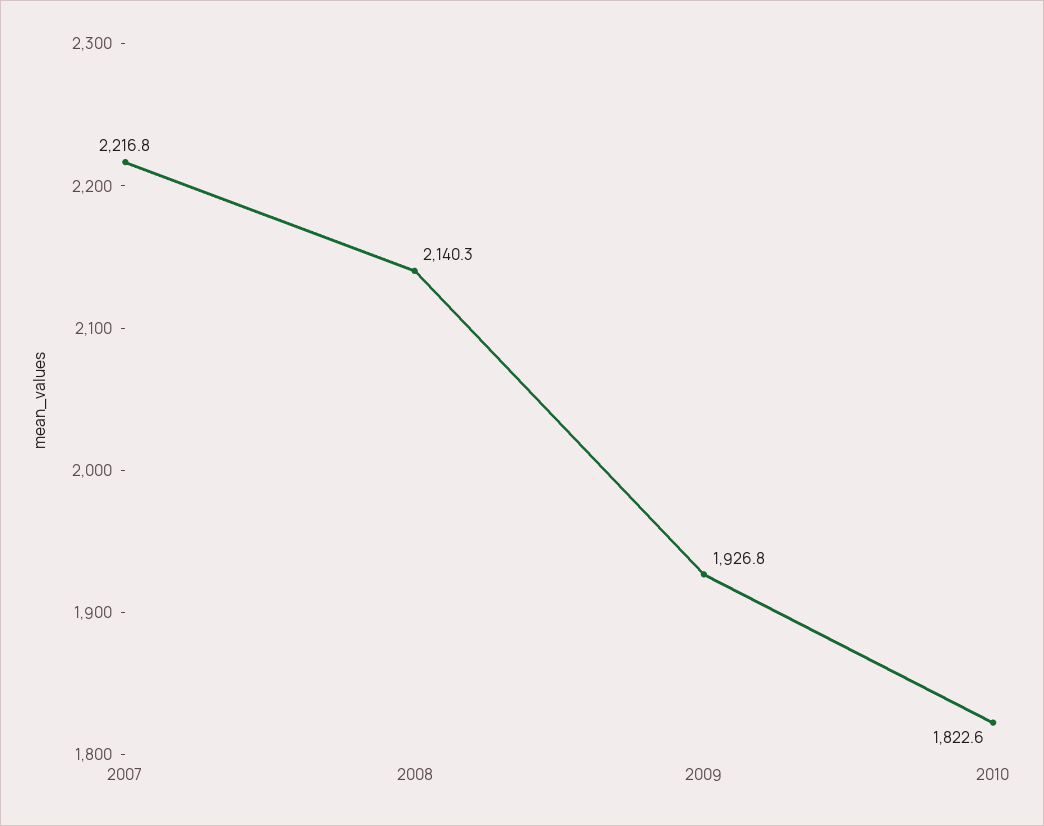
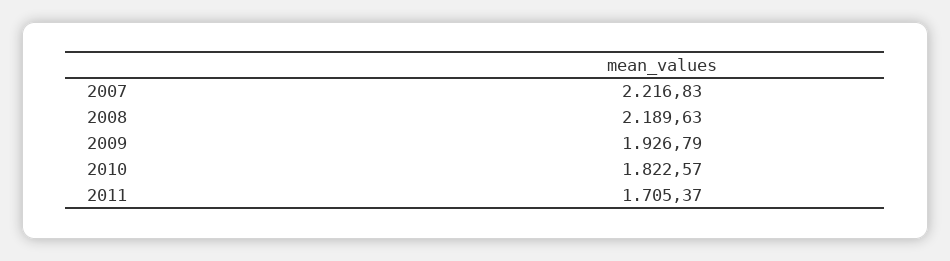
2008: 2140.3 -> 2189.63
2011: none -> 1705.37

